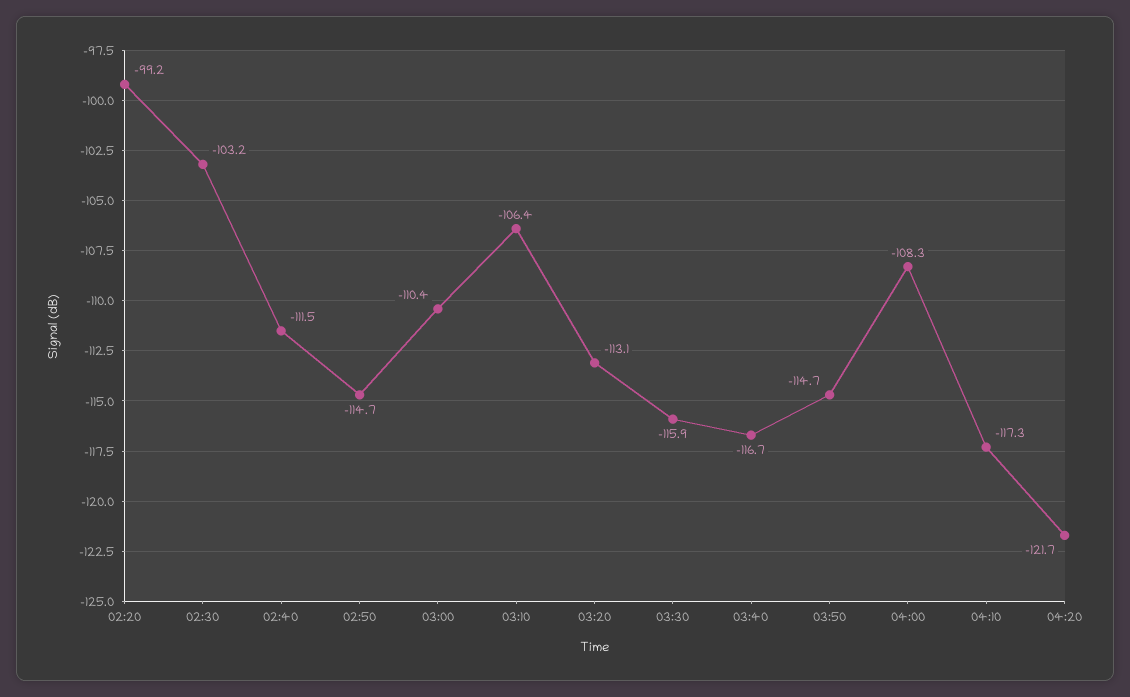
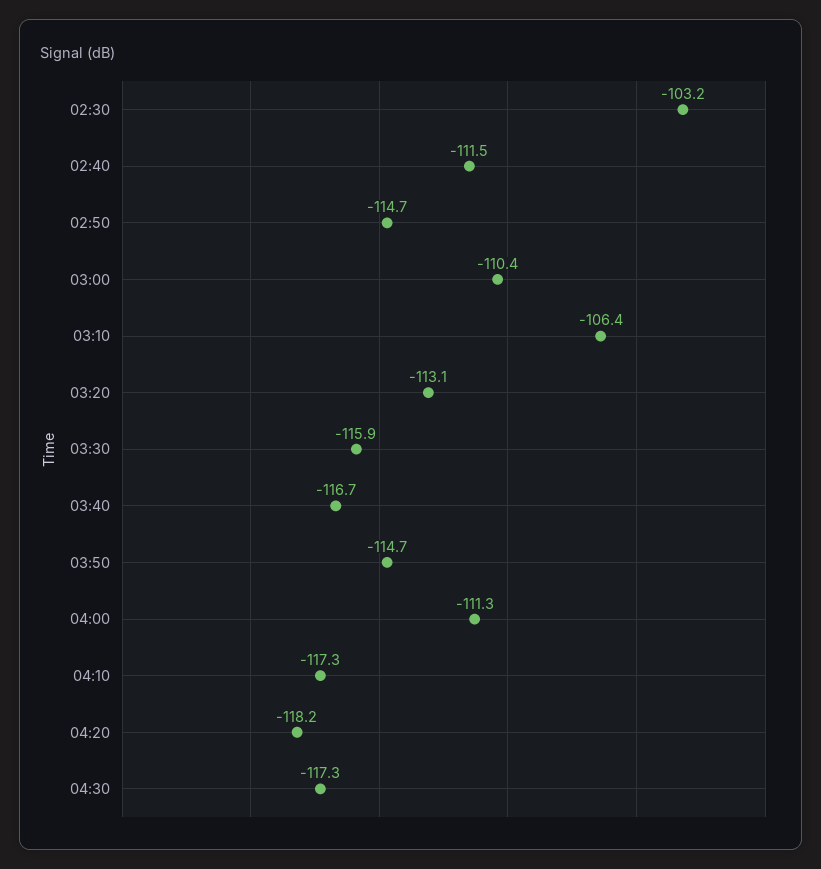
02:20: -99.2 -> none
04:00: -108.3 -> -111.3
04:20: -121.7 -> -118.2
04:30: none -> -117.3

